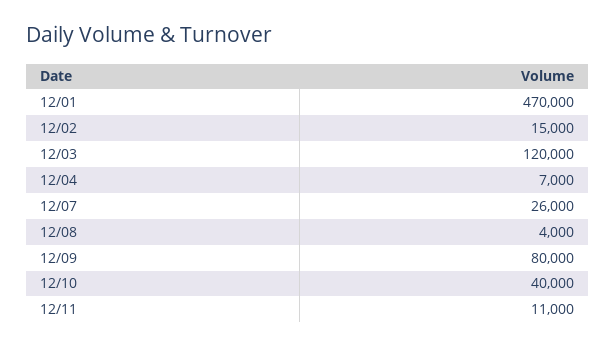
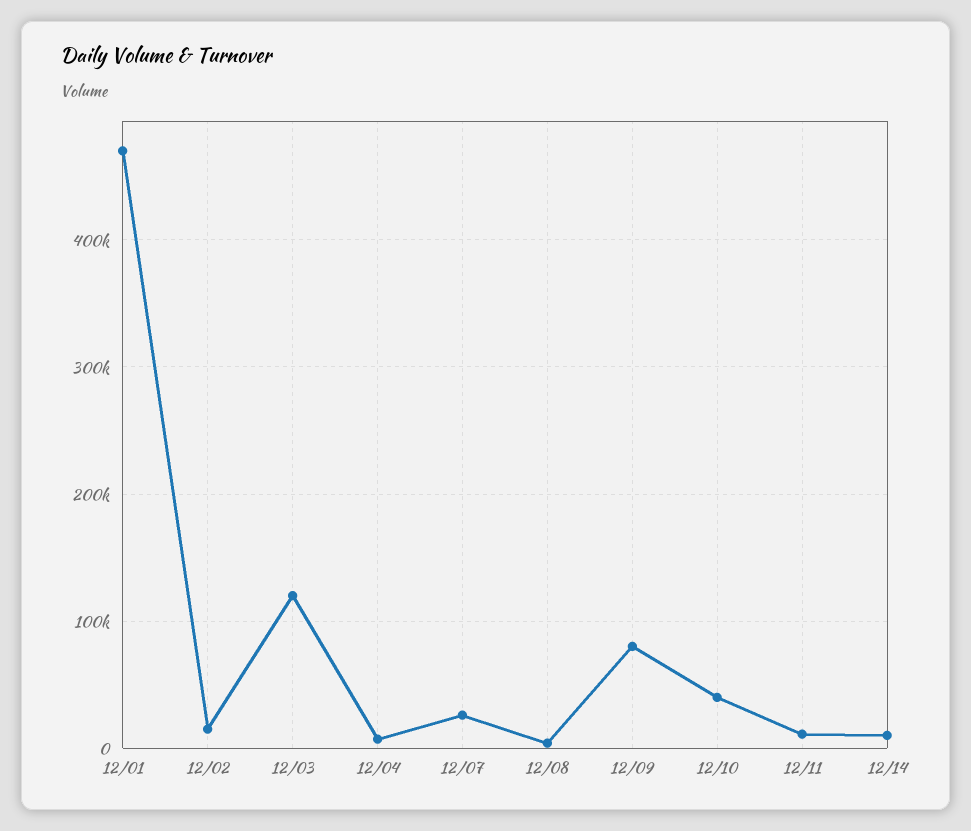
12/14: none -> 10000

